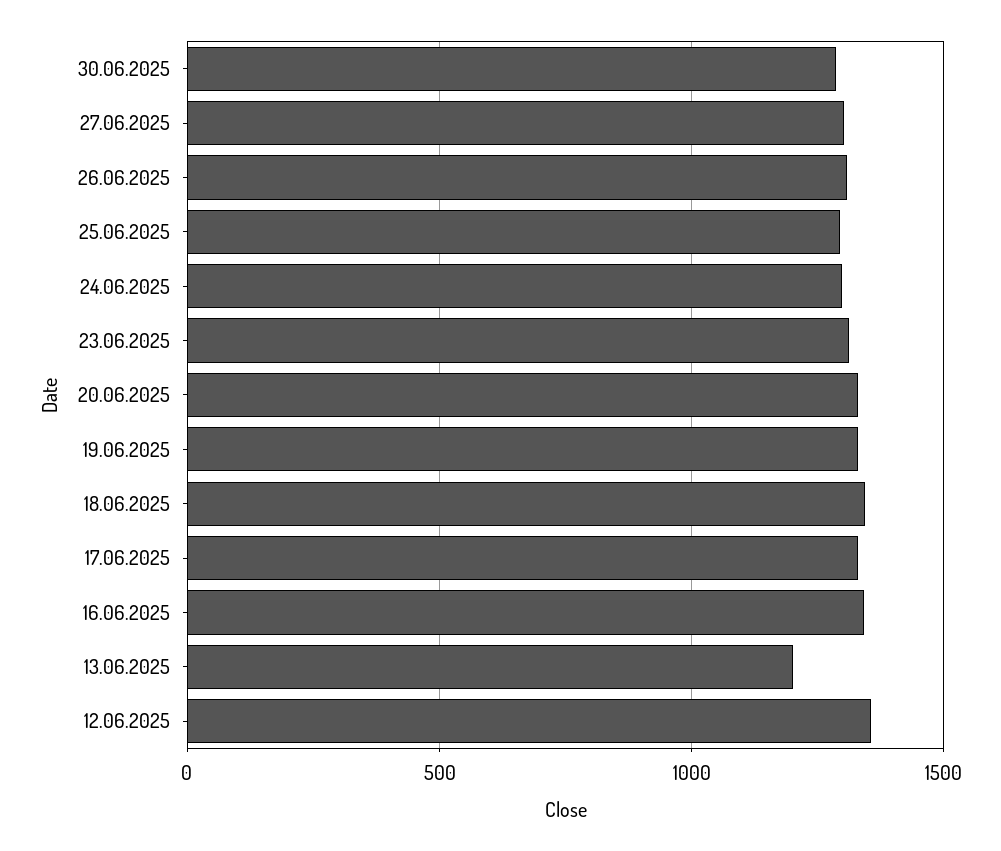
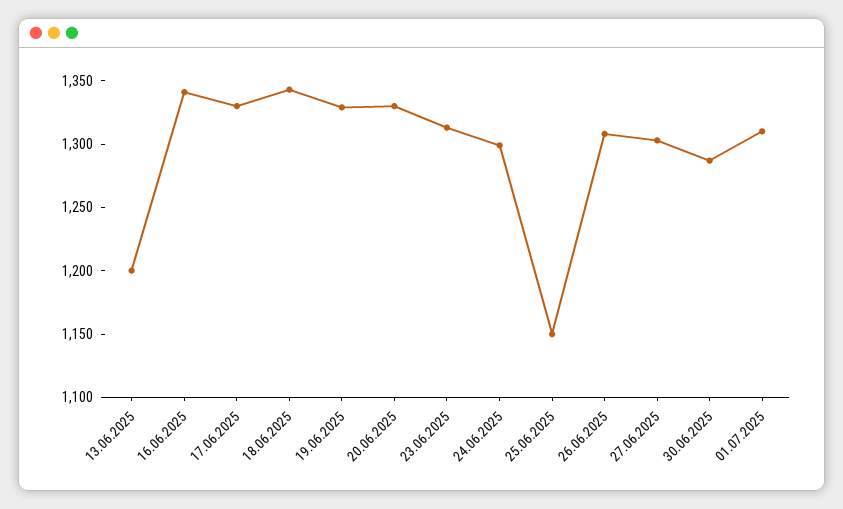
25.06.2025: 1300 -> 1150
12.06.2025: 1350 -> none
01.07.2025: none -> 1310

